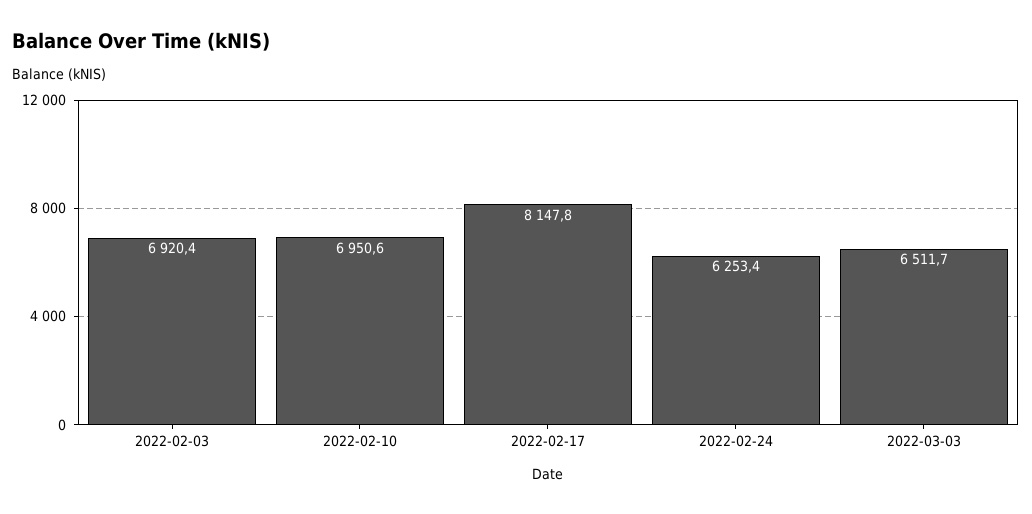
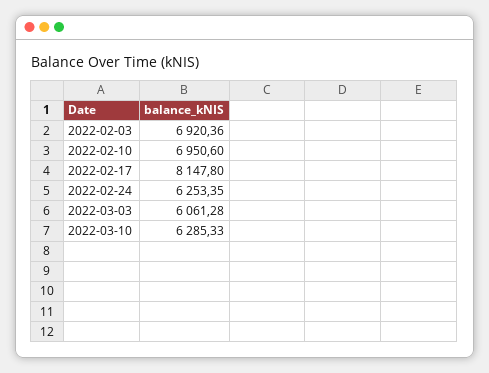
2022-03-03: 6511.7 -> 6061.28
2022-03-10: none -> 6285.33

